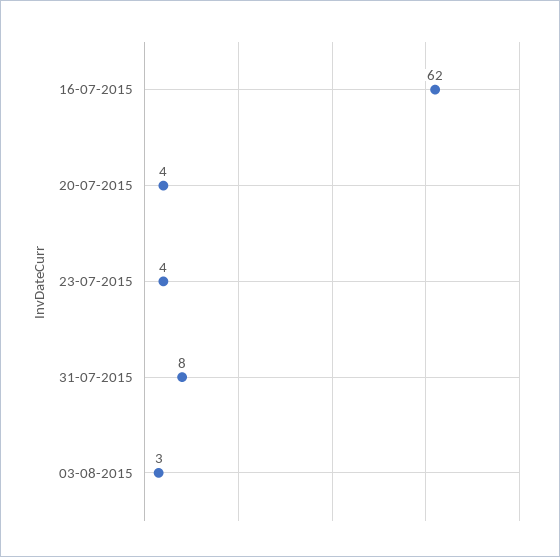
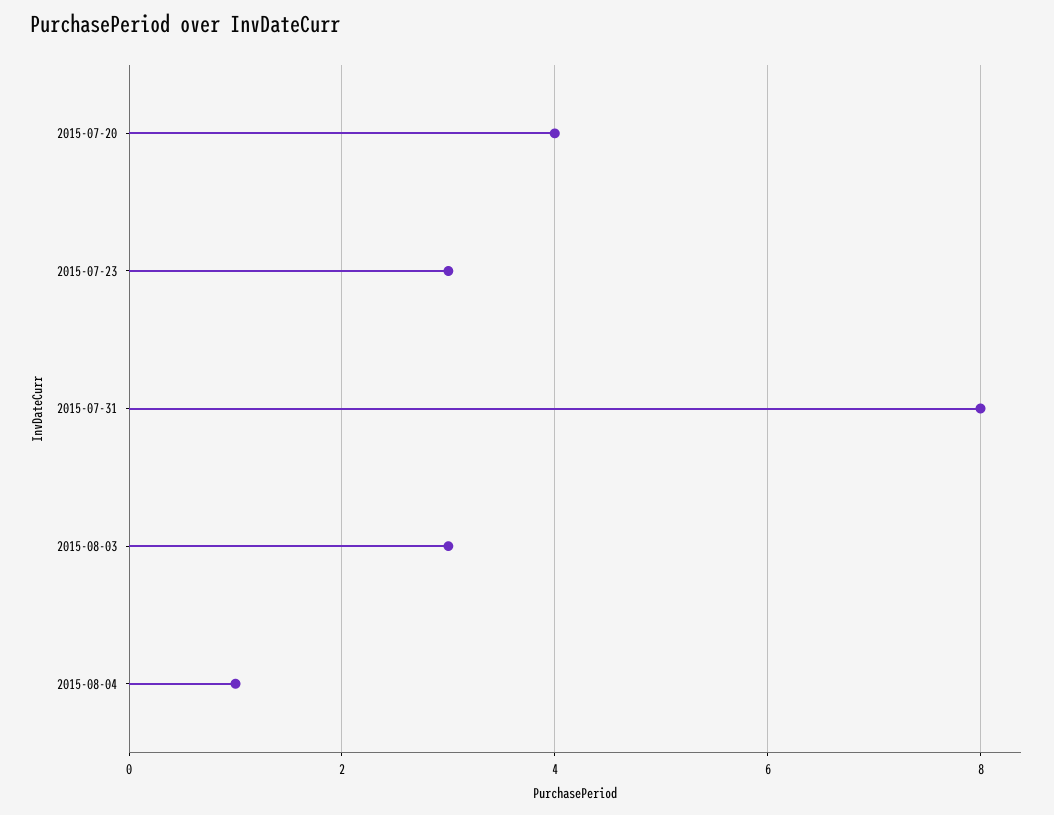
16-07-2015: 62 -> none
23-07-2015: 4 -> 3
2015-08-04: none -> 1

